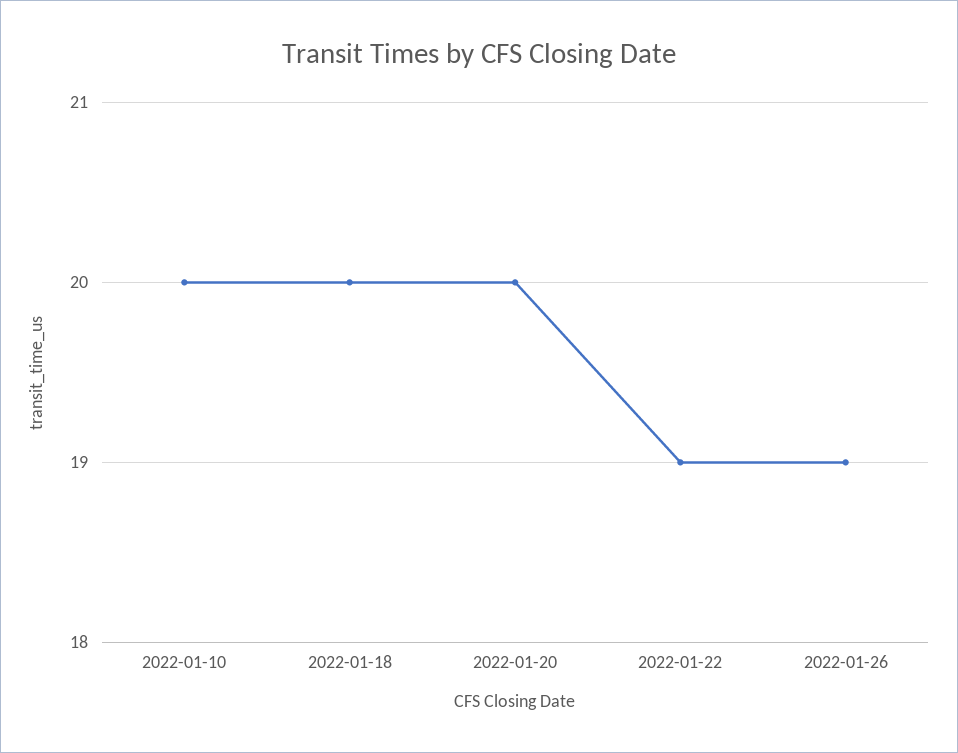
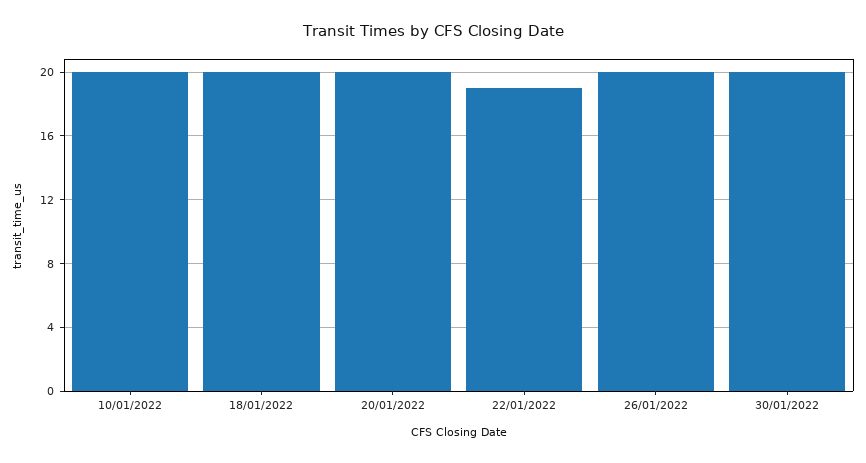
2022-01-26: 19 -> 20
30/01/2022: none -> 20

